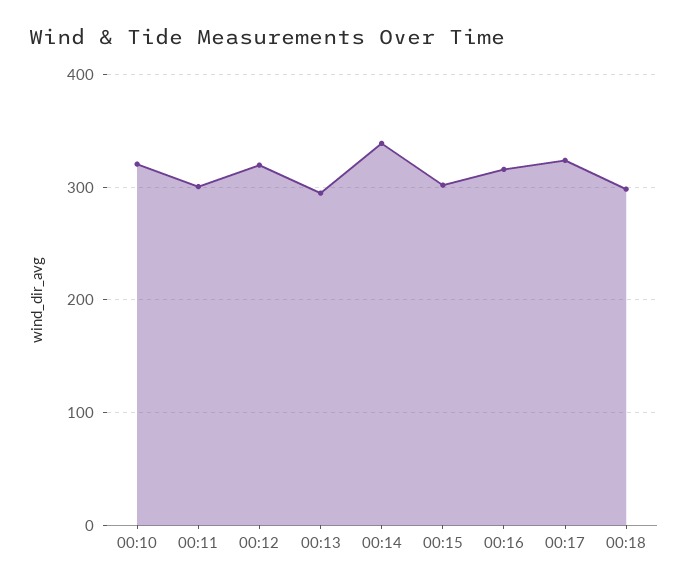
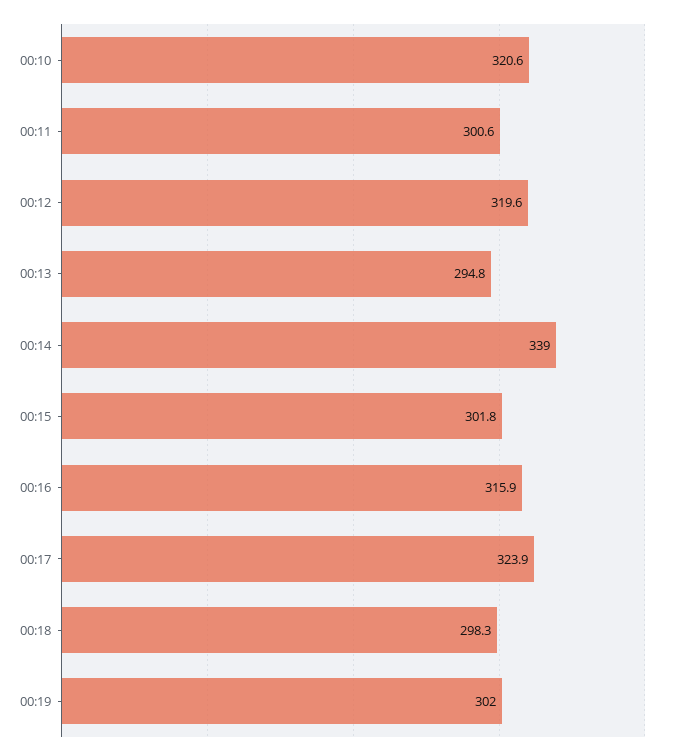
00:19: none -> 302

